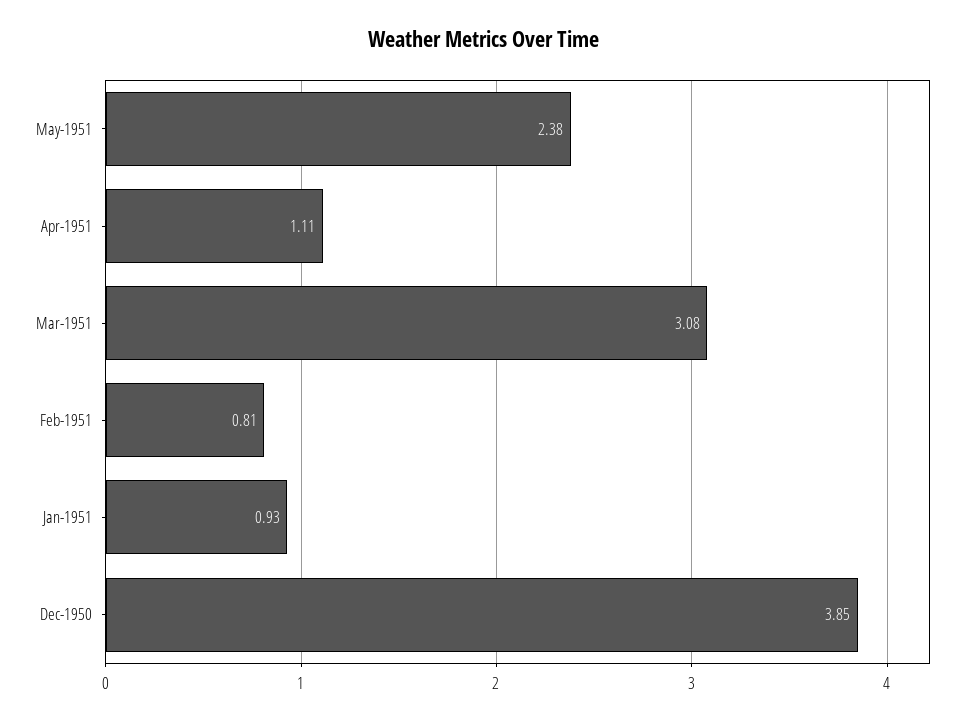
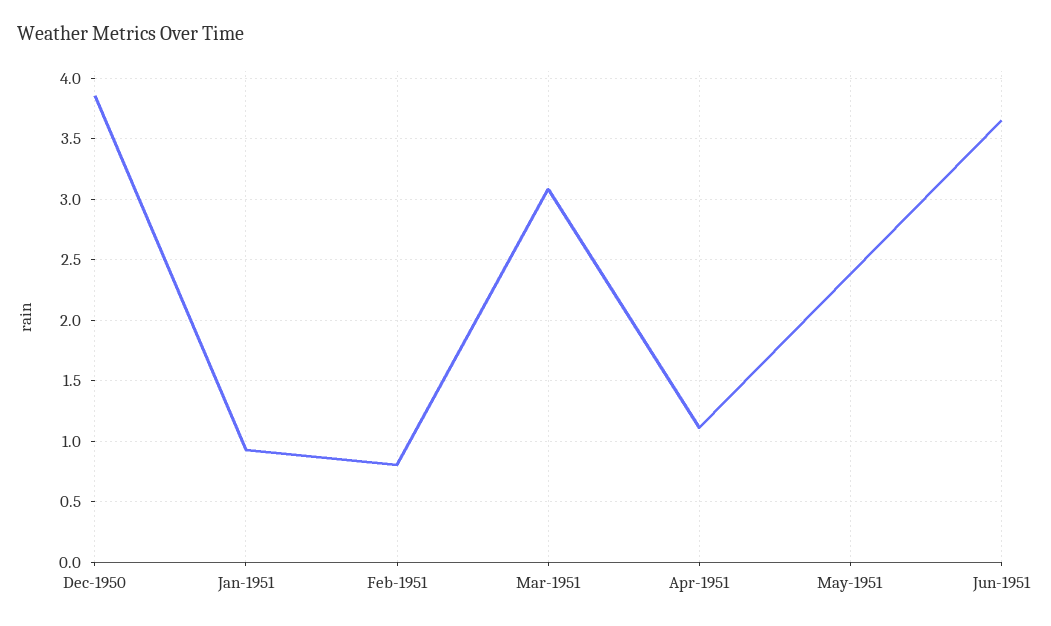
Jun-1951: none -> 3.65

